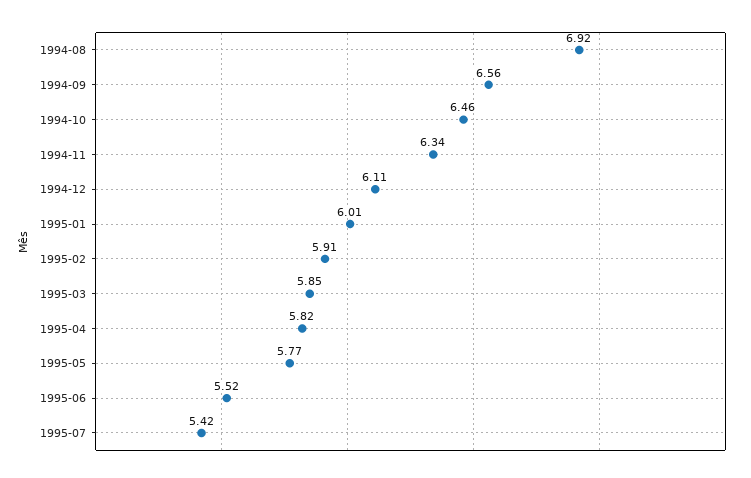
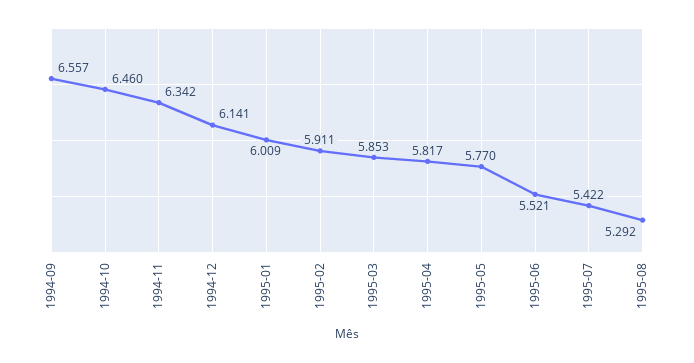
1994-08: 6.92 -> none
1994-12: 6.11 -> 6.141
1995-08: none -> 5.292

